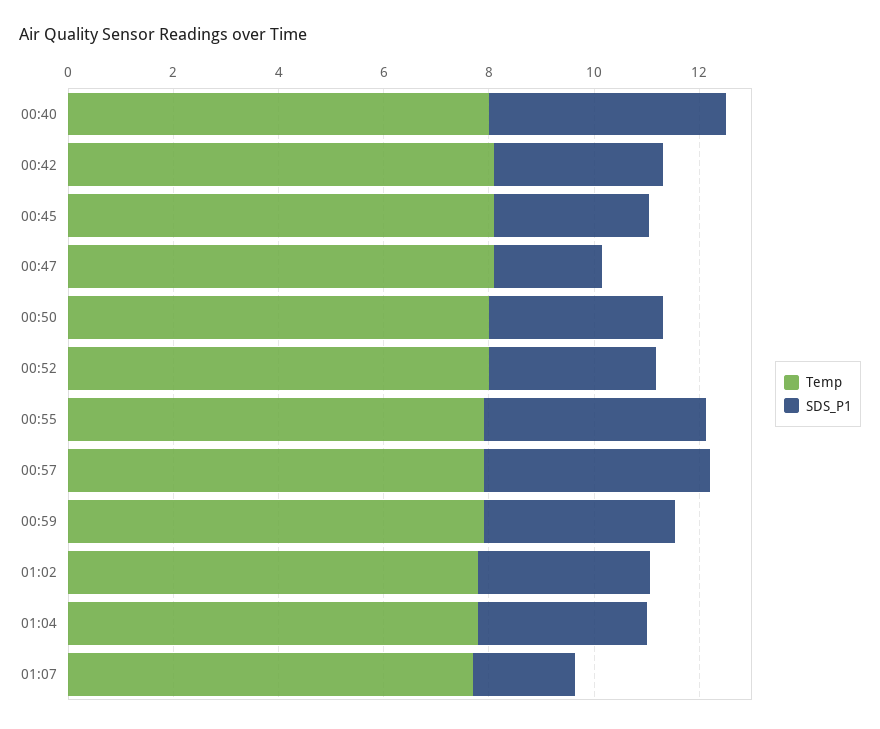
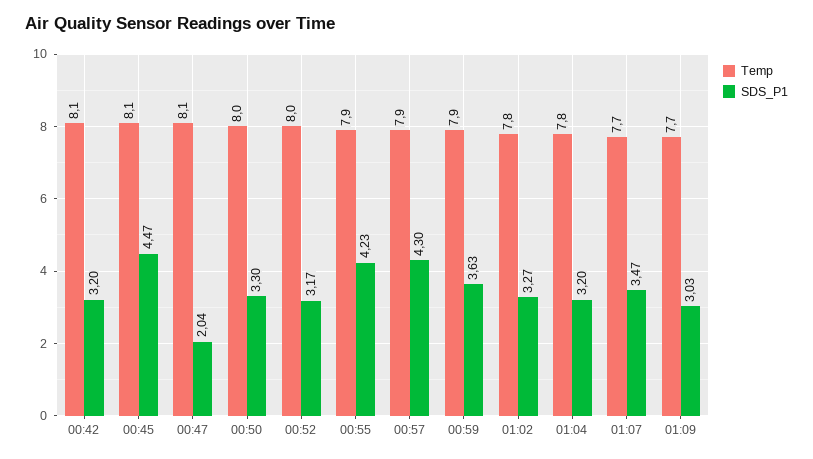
Temp, 00:40: 8 -> none
SDS_P1, 00:40: 4.5 -> none
SDS_P1, 00:45: 3 -> 4.47
SDS_P1, 01:07: 2 -> 3.47
Temp, 01:09: none -> 7.7
SDS_P1, 01:09: none -> 3.03

